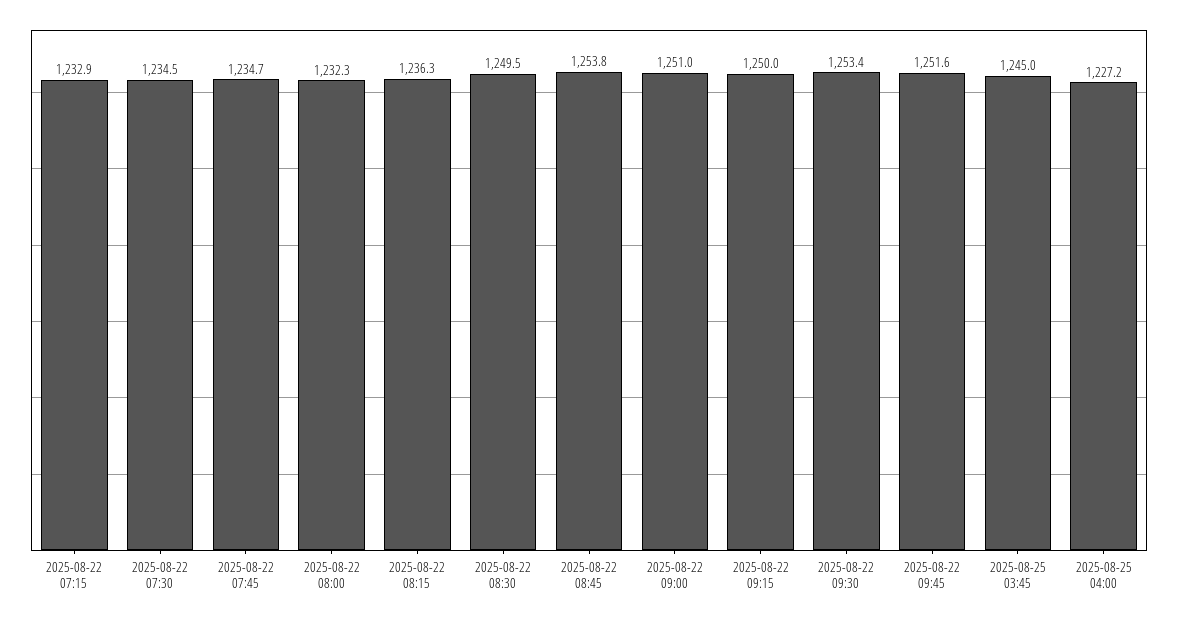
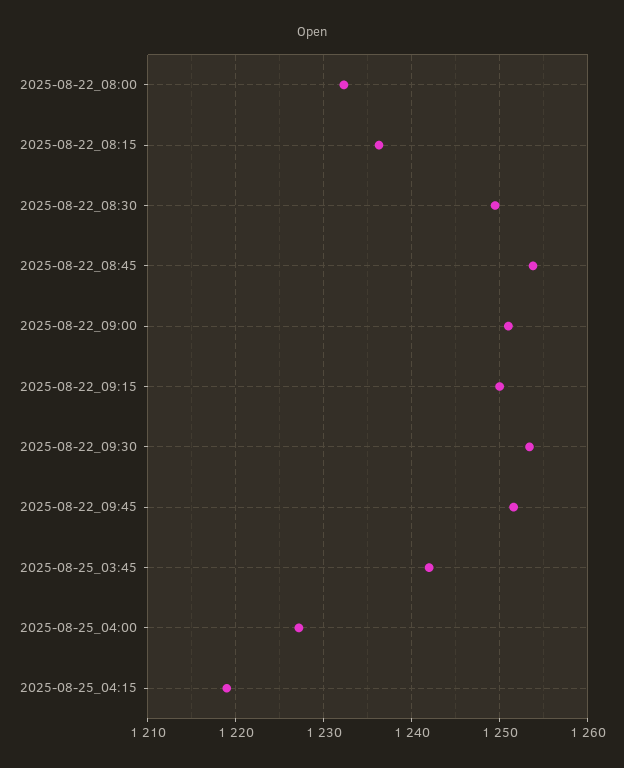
2025-08-22 07:15: 1232.9 -> none
2025-08-22 07:30: 1234.5 -> none
2025-08-22 07:45: 1234.7 -> none
2025-08-25 03:45: 1245 -> 1242
2025-08-25_04:15: none -> 1219

